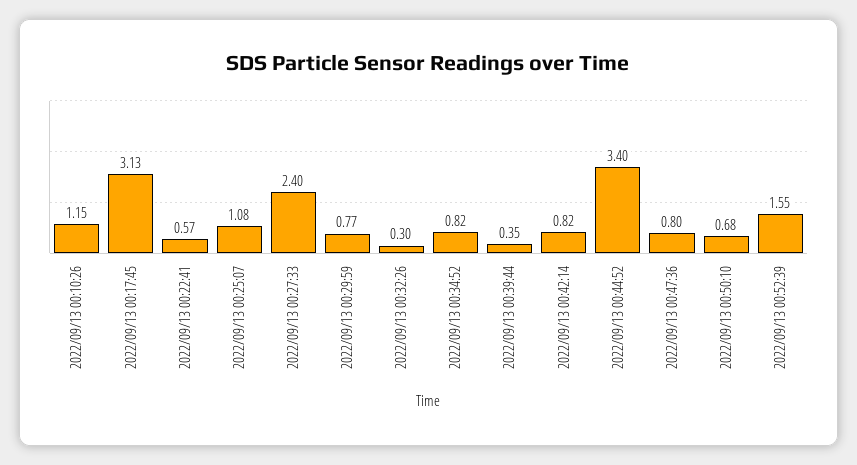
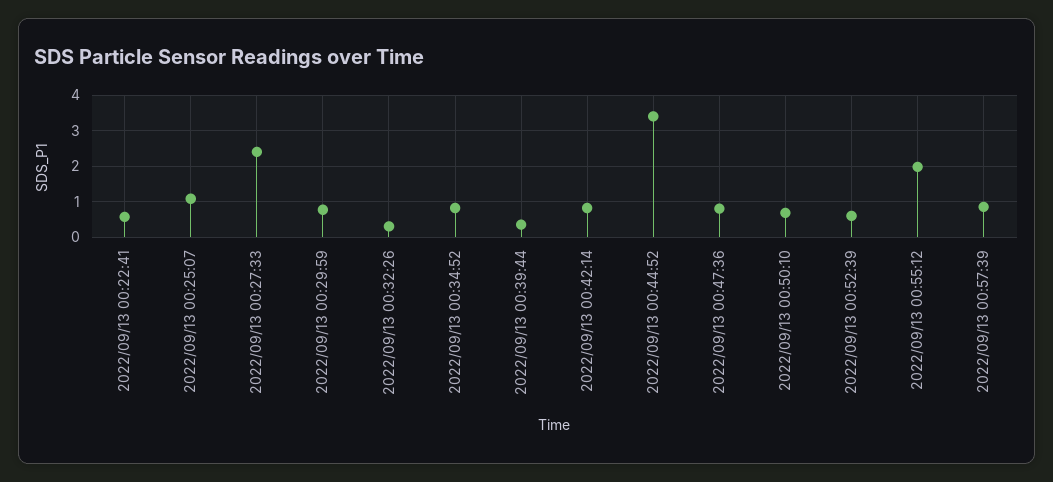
2022/09/13 00:10:26: 1.15 -> none
2022/09/13 00:17:45: 3.13 -> none
2022/09/13 00:52:39: 1.55 -> 0.6
2022/09/13 00:55:12: none -> 2
2022/09/13 00:57:39: none -> 0.8

